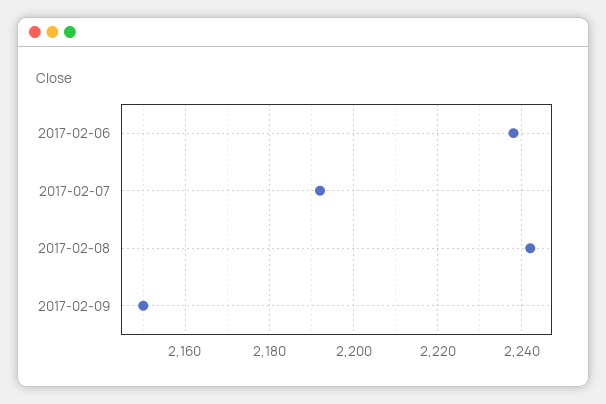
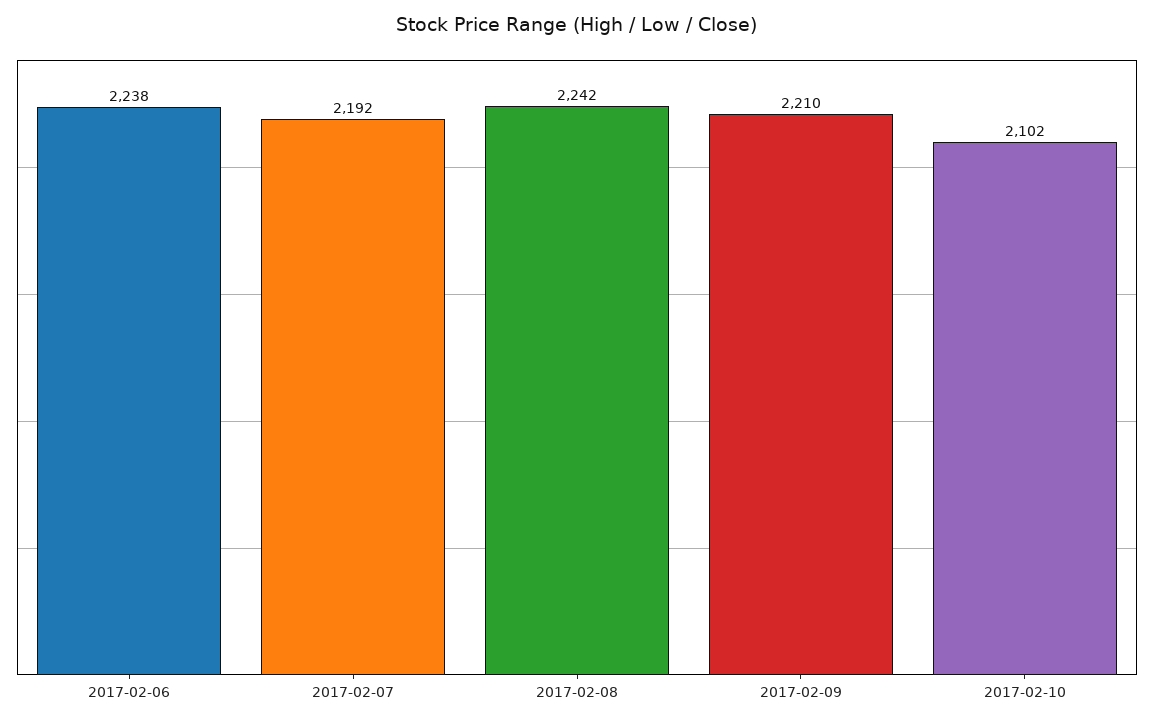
2017-02-09: 2150 -> 2210
2017-02-10: none -> 2102

